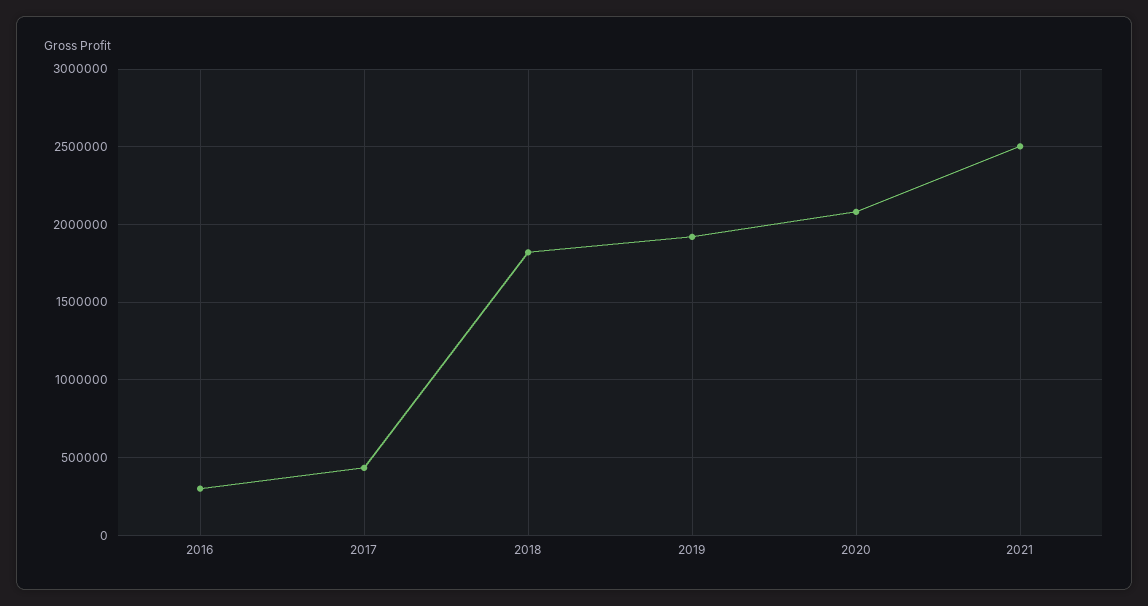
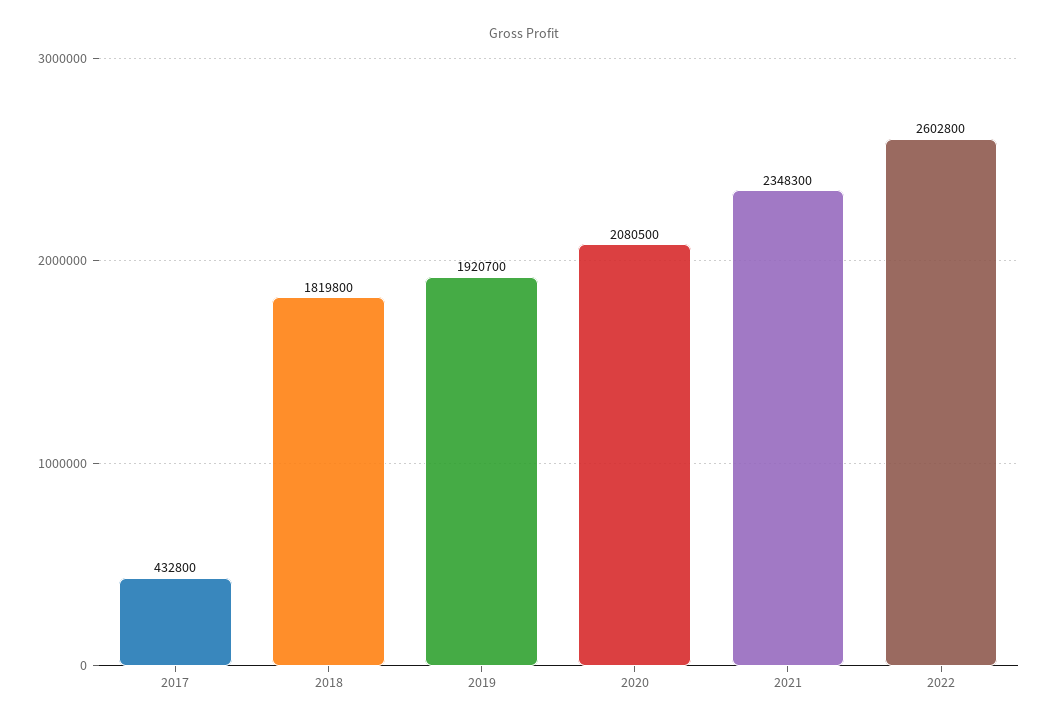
2016: 300000 -> none
2021: 2500000 -> 2348300
2022: none -> 2602800

